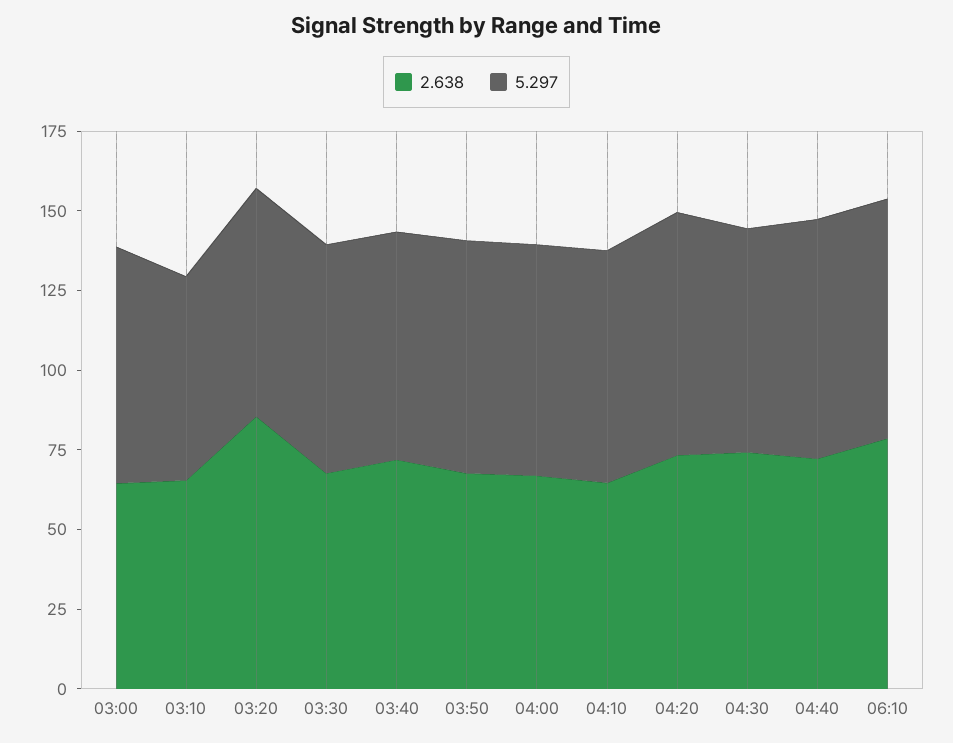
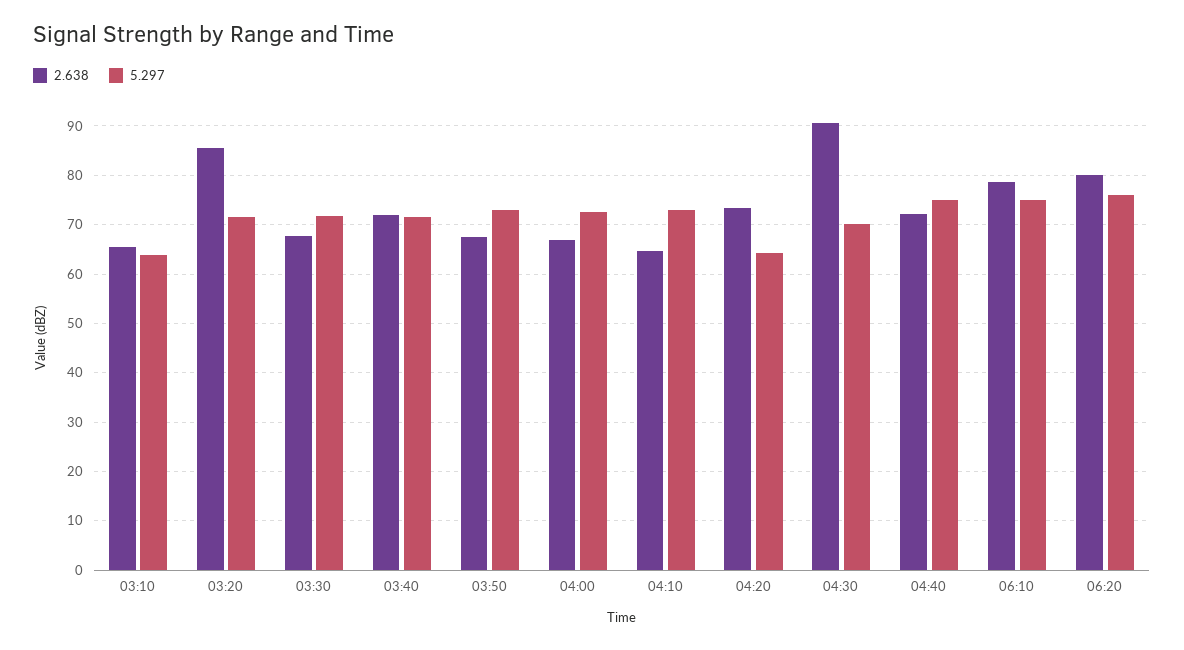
2.638, 03:00: 65 -> none
5.297, 03:00: 75 -> none
5.297, 04:20: 75 -> 64
2.638, 04:30: 75 -> 90
2.638, 06:20: none -> 80
5.297, 06:20: none -> 76

